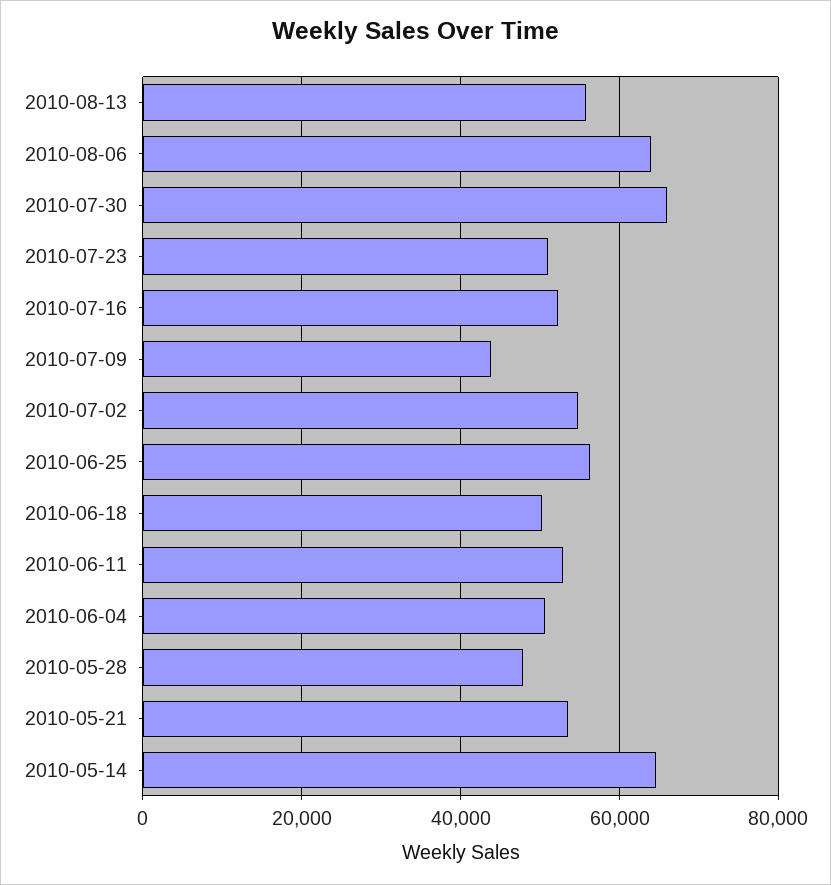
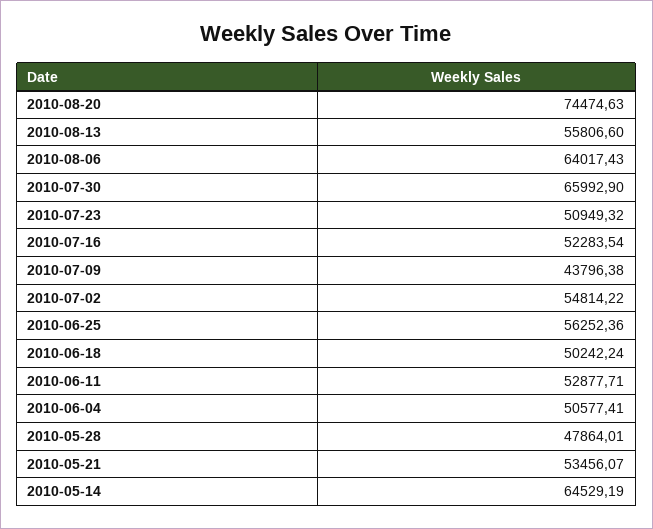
2010-08-20: none -> 74474.63

